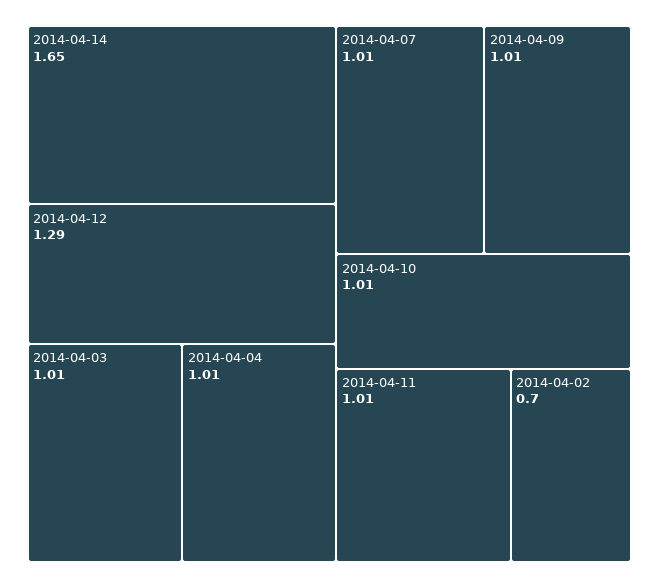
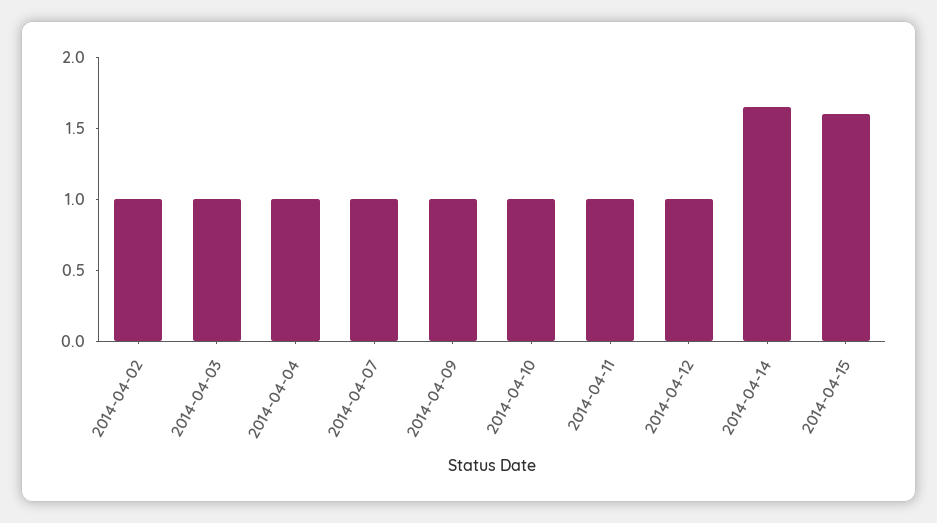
2014-04-12: 1.29 -> 1
2014-04-02: 0.7 -> 1
2014-04-15: none -> 1.6

